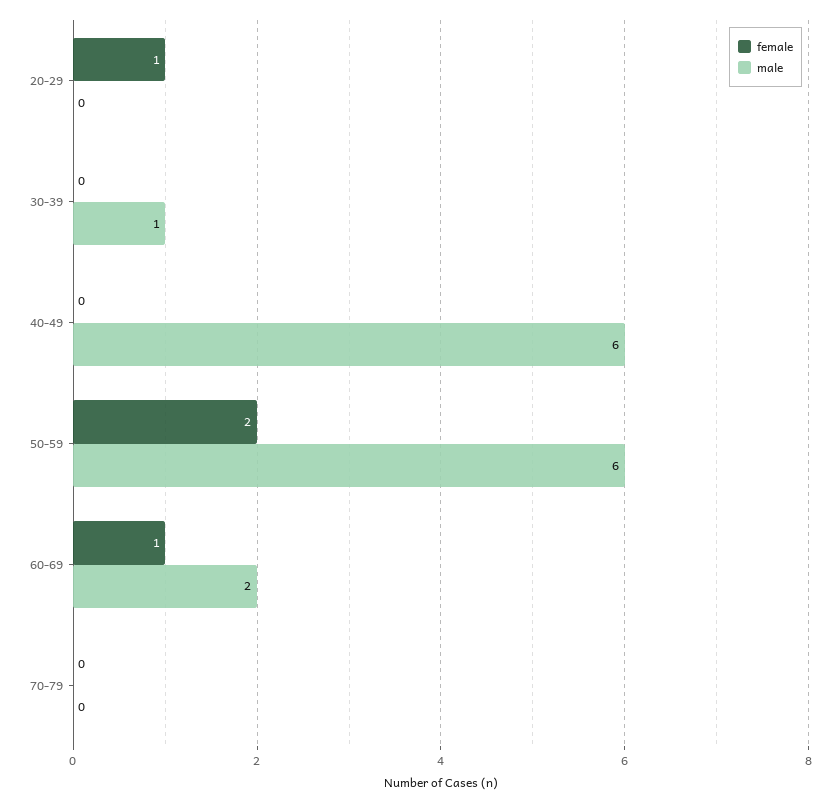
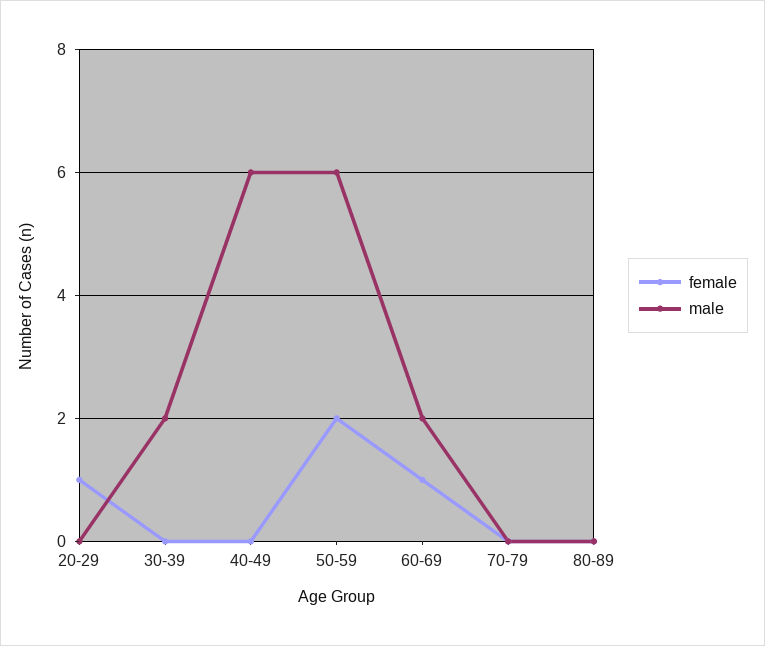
male, 30-39: 1 -> 2
female, 80-89: none -> 0
male, 80-89: none -> 0

